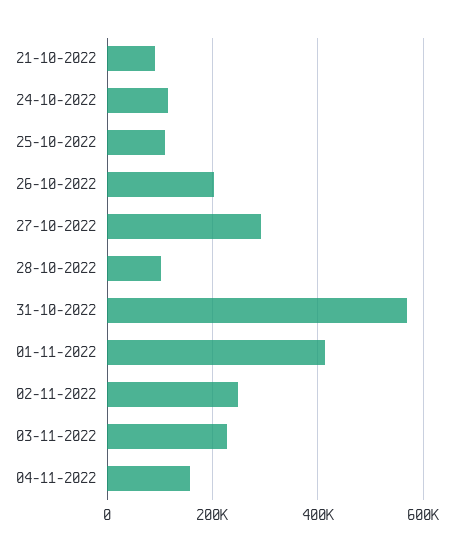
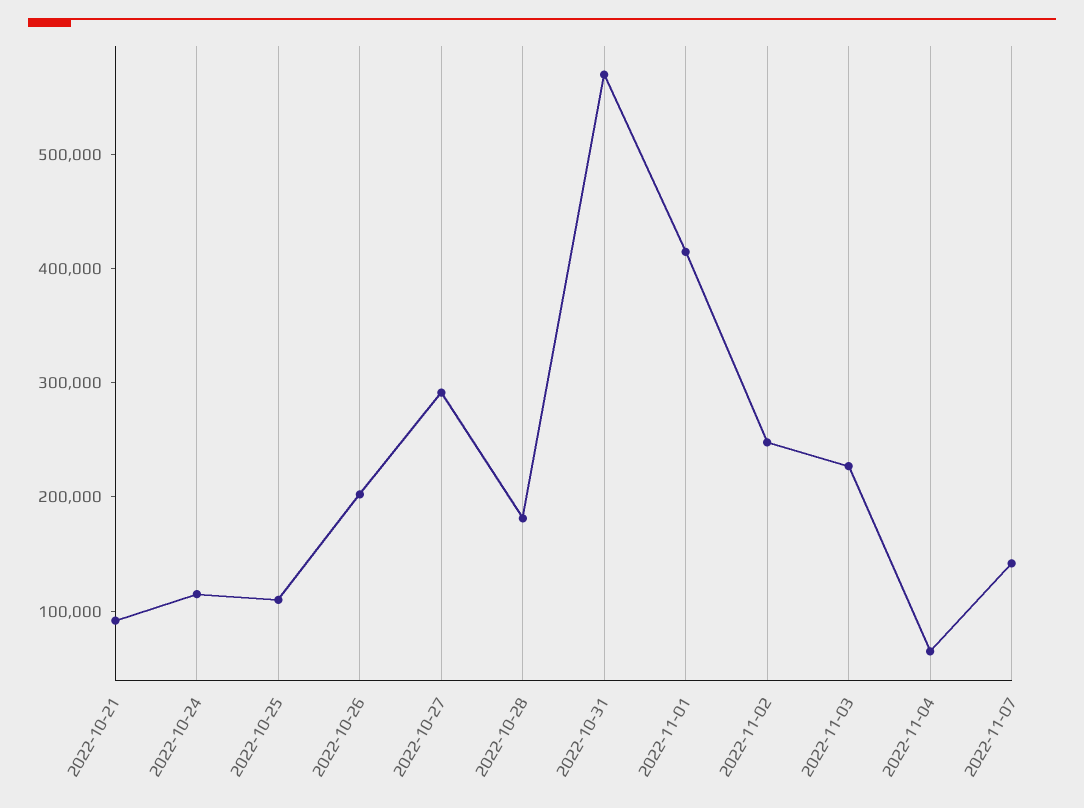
28-10-2022: 100000 -> 180000
04-11-2022: 160000 -> 60000
2022-11-07: none -> 140000

